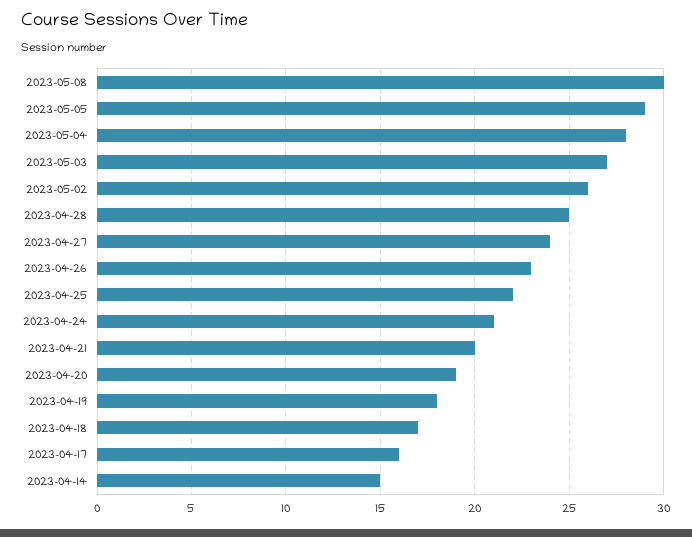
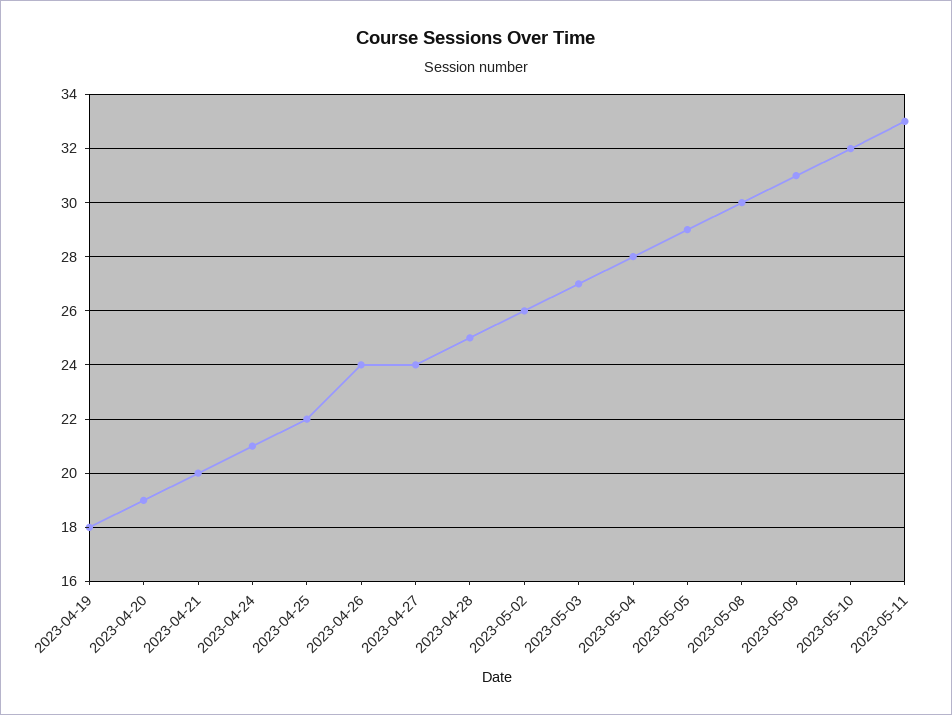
2023-04-26: 23 -> 24
2023-04-18: 17 -> none
2023-04-17: 16 -> none
2023-04-14: 15 -> none
2023-05-09: none -> 31
2023-05-10: none -> 32
2023-05-11: none -> 33

